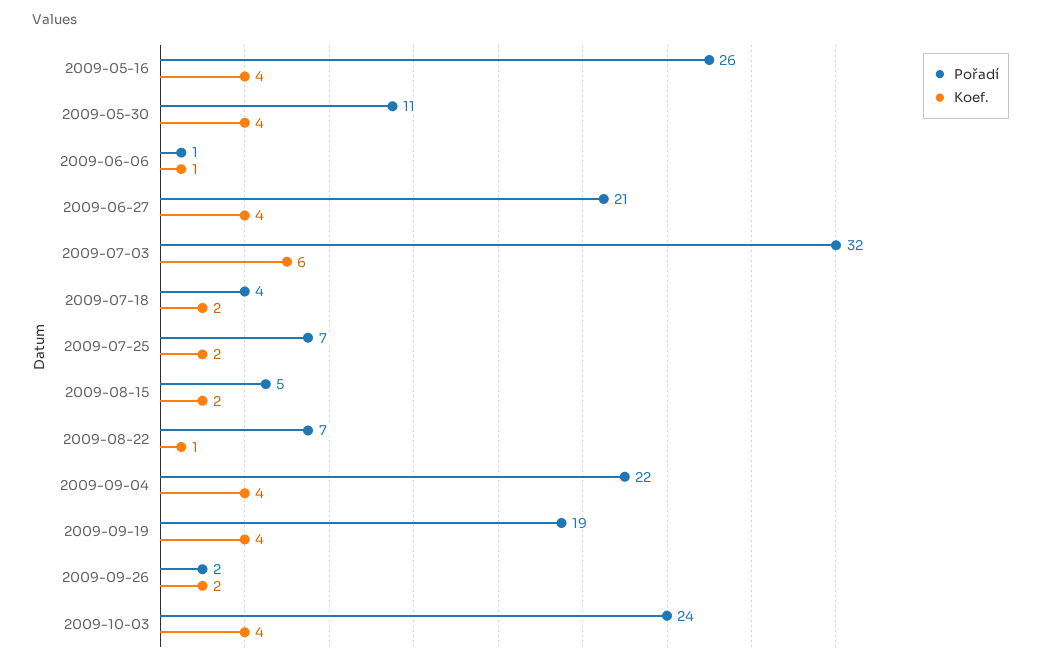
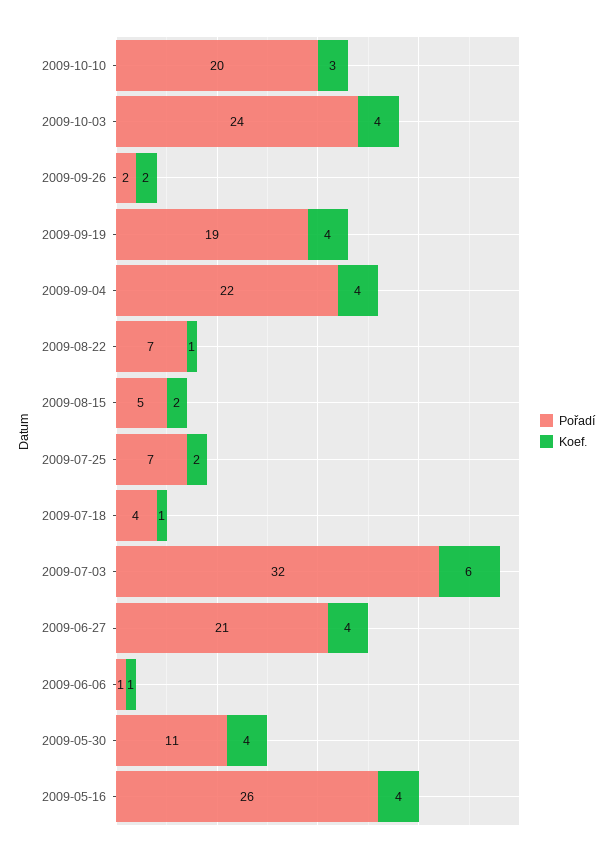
Koef., 2009-07-18: 2 -> 1
Pořadí, 2009-10-10: none -> 20
Koef., 2009-10-10: none -> 3

